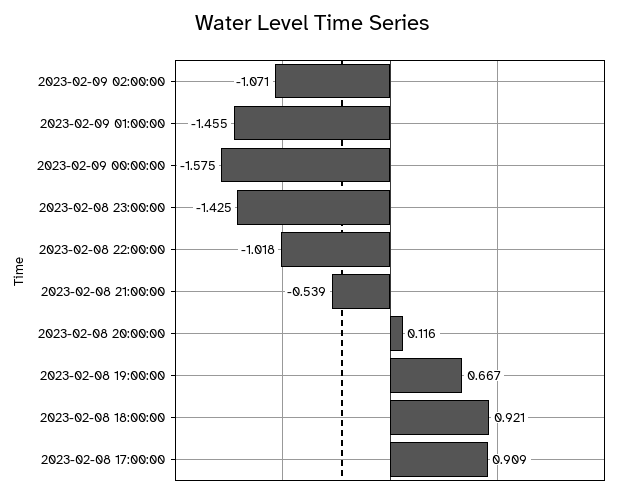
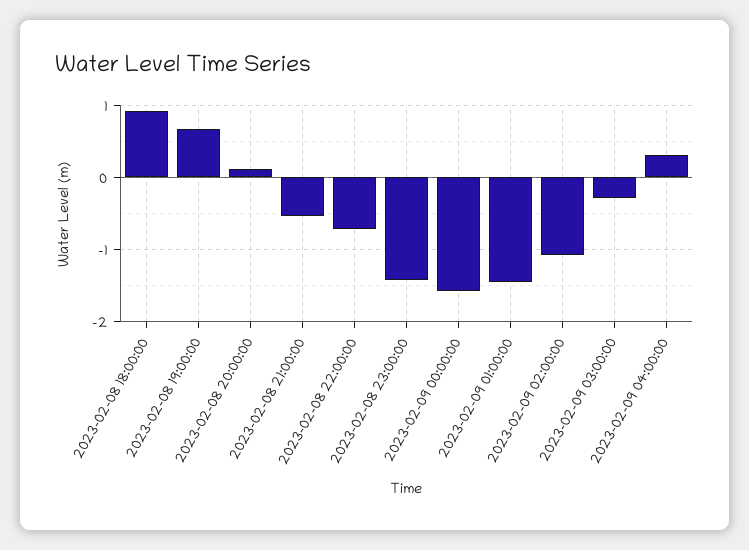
2023-02-08 22:00:00: -1.018 -> -0.7
2023-02-08 17:00:00: 0.909 -> none
2023-02-09 03:00:00: none -> -0.3
2023-02-09 04:00:00: none -> 0.3

